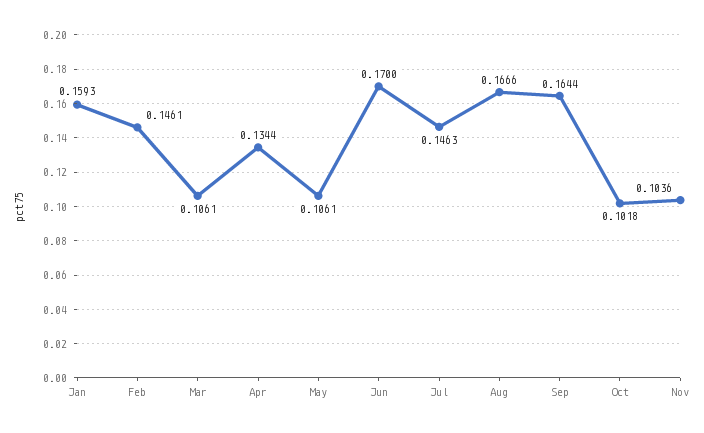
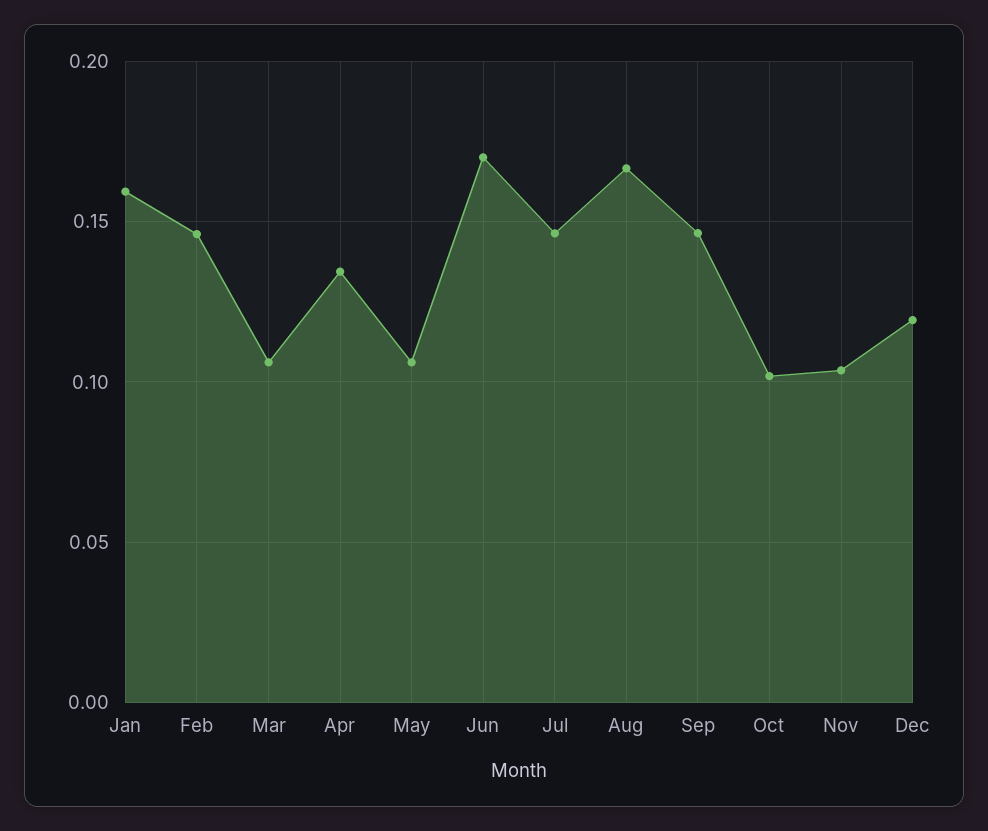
Sep: 0.1644 -> 0.145
Dec: none -> 0.12

